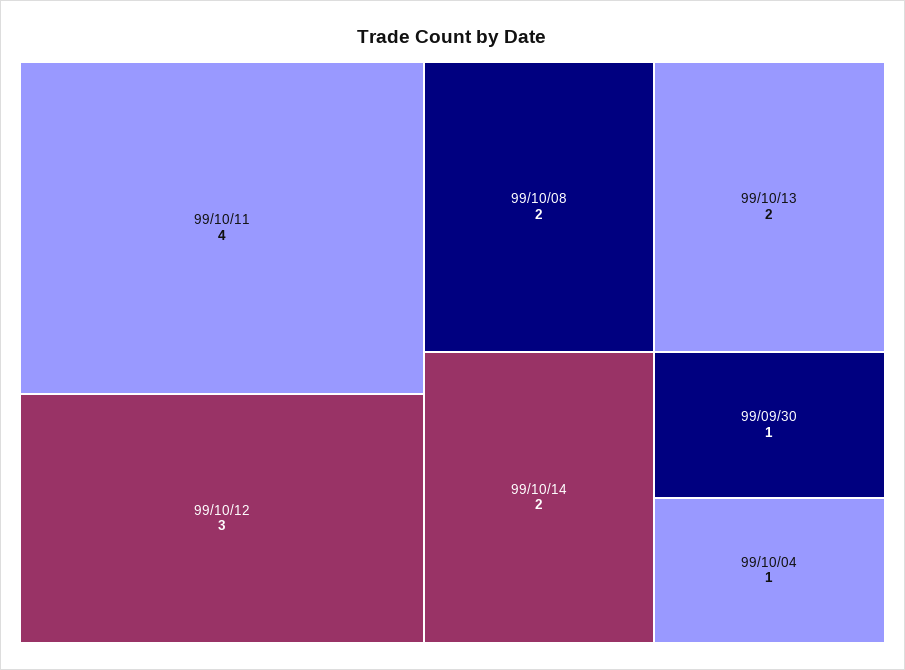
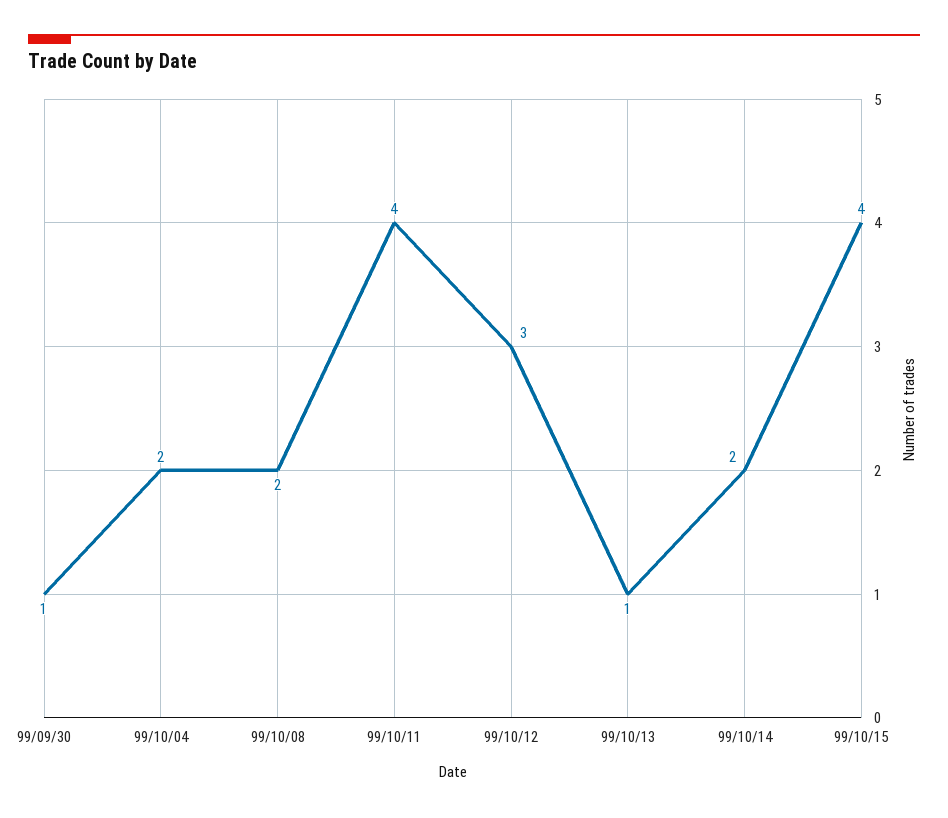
99/10/13: 2 -> 1
99/10/04: 1 -> 2
99/10/15: none -> 4

